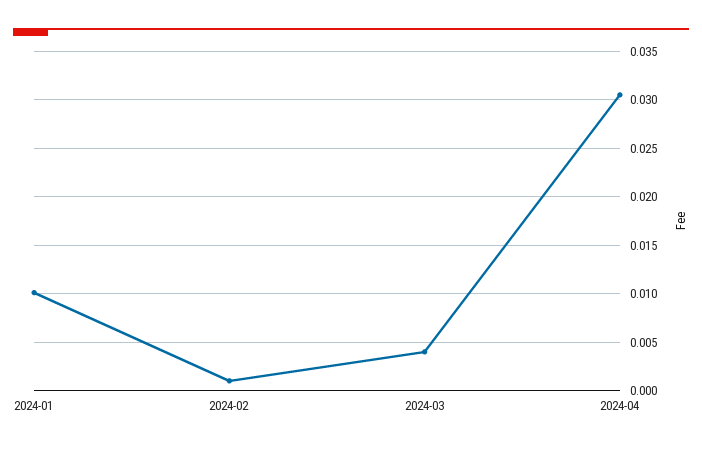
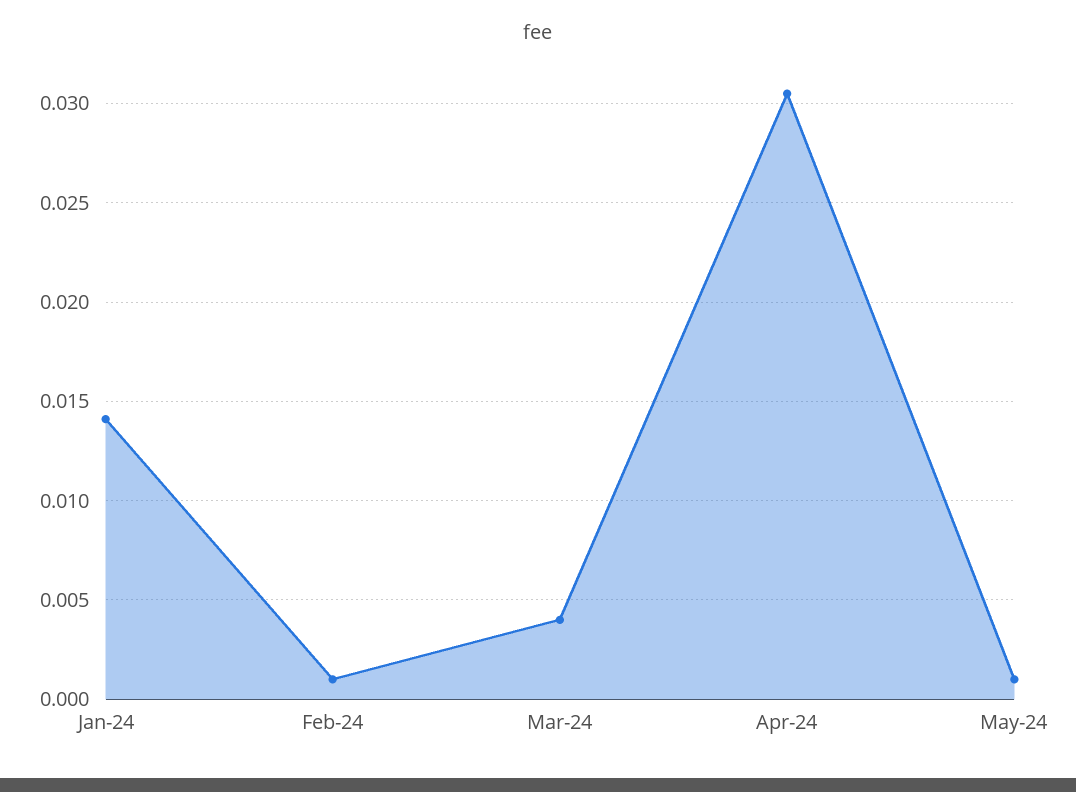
2024-01: 0.01 -> 0.014
May-24: none -> 0.001

